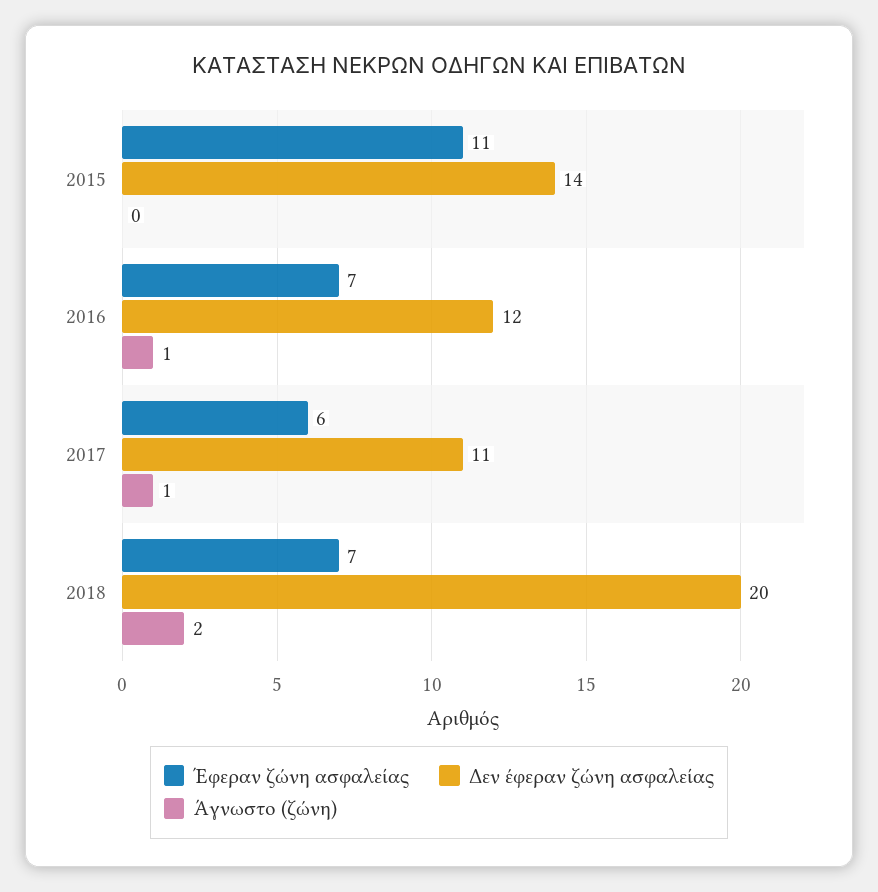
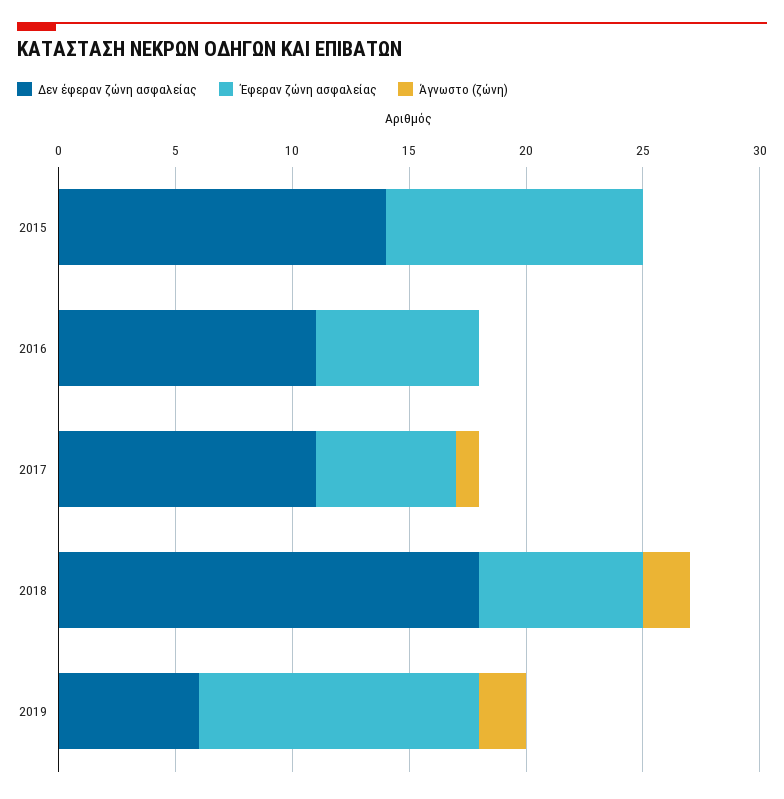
Δεν έφεραν ζώνη ασφαλείας, 2016: 12 -> 11
Άγνωστο (ζώνη), 2016: 1 -> 0
Δεν έφεραν ζώνη ασφαλείας, 2018: 20 -> 18
Δεν έφεραν ζώνη ασφαλείας, 2019: none -> 6
Έφεραν ζώνη ασφαλείας, 2019: none -> 12
Άγνωστο (ζώνη), 2019: none -> 2

